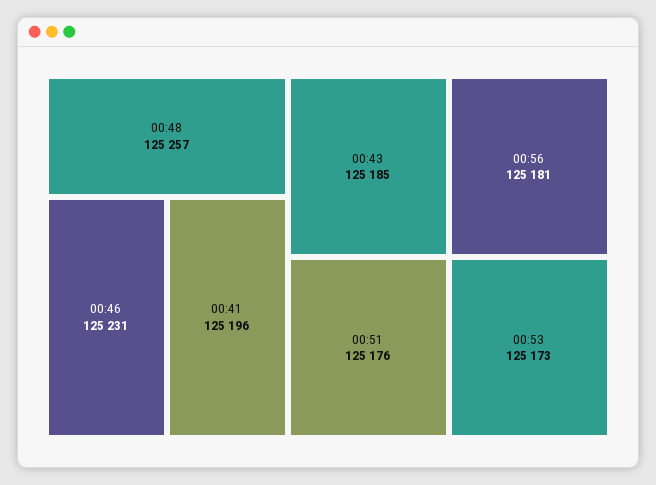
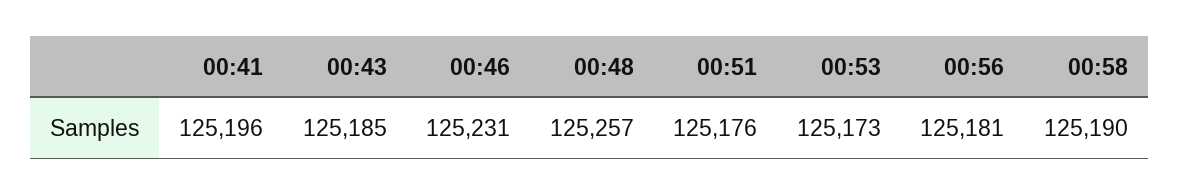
00:58: none -> 125190

